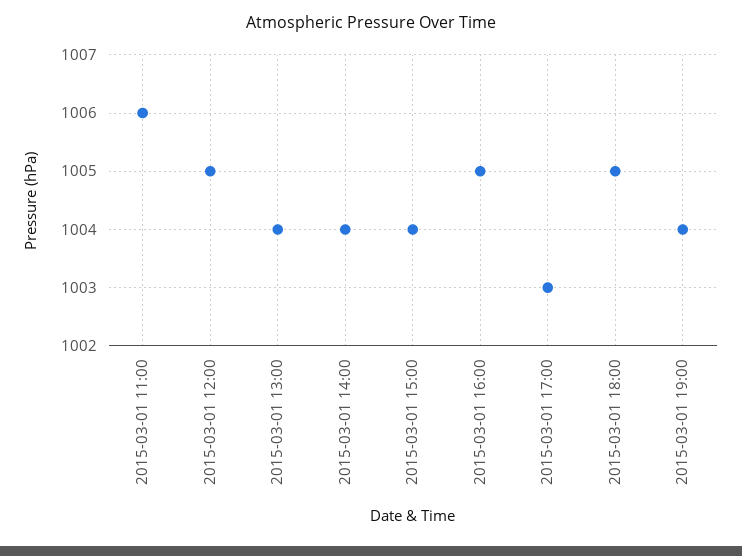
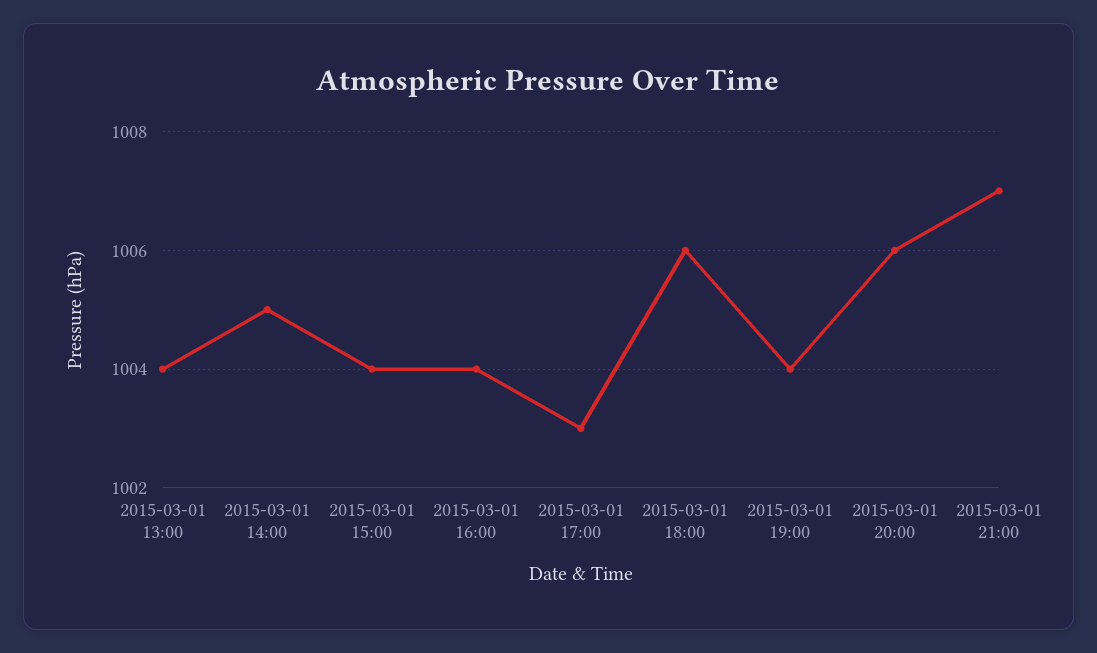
2015-03-01 11:00: 1006 -> none
2015-03-01 12:00: 1005 -> none
2015-03-01 14:00: 1004 -> 1005
2015-03-01 16:00: 1005 -> 1004
2015-03-01 18:00: 1005 -> 1006
2015-03-01 20:00: none -> 1006
2015-03-01 21:00: none -> 1007

